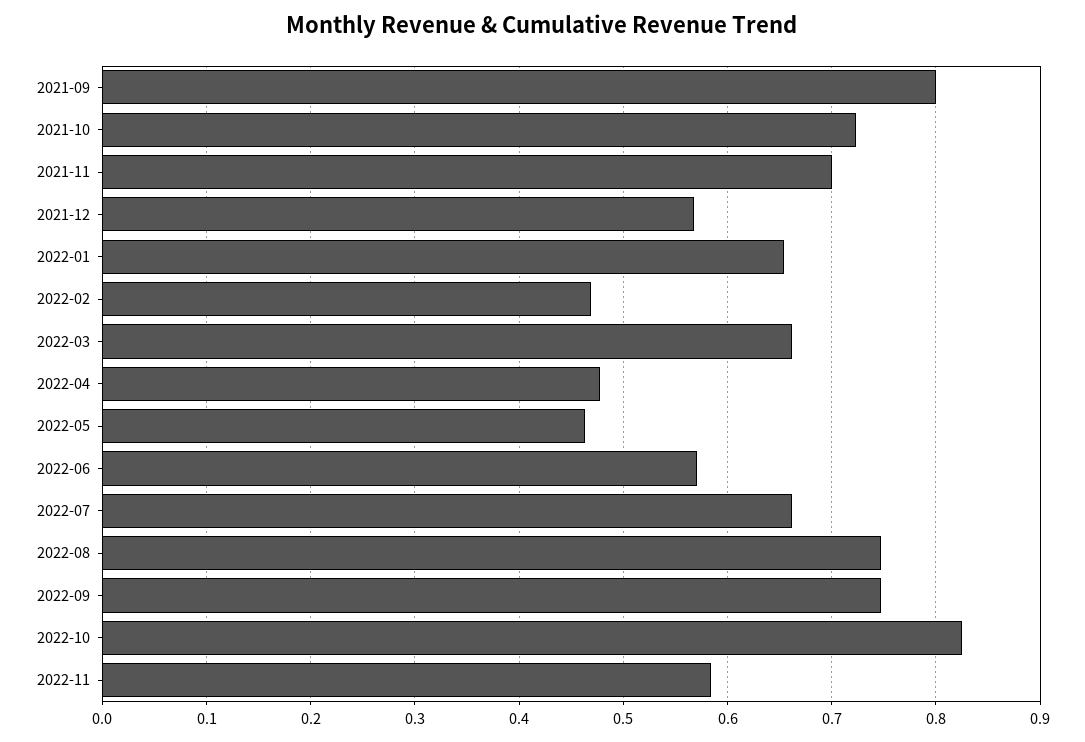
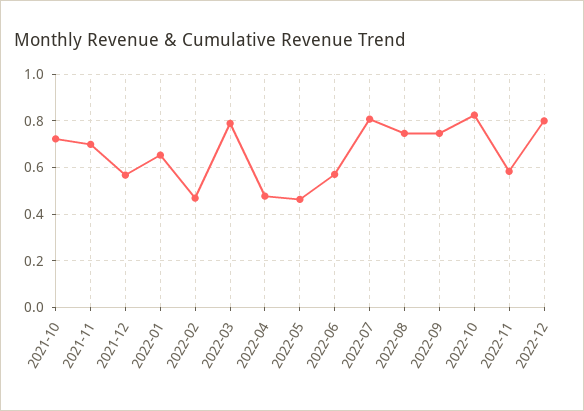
2021-09: 0.8 -> none
2022-03: 0.66 -> 0.8
2022-07: 0.66 -> 0.8
2022-12: none -> 0.8

